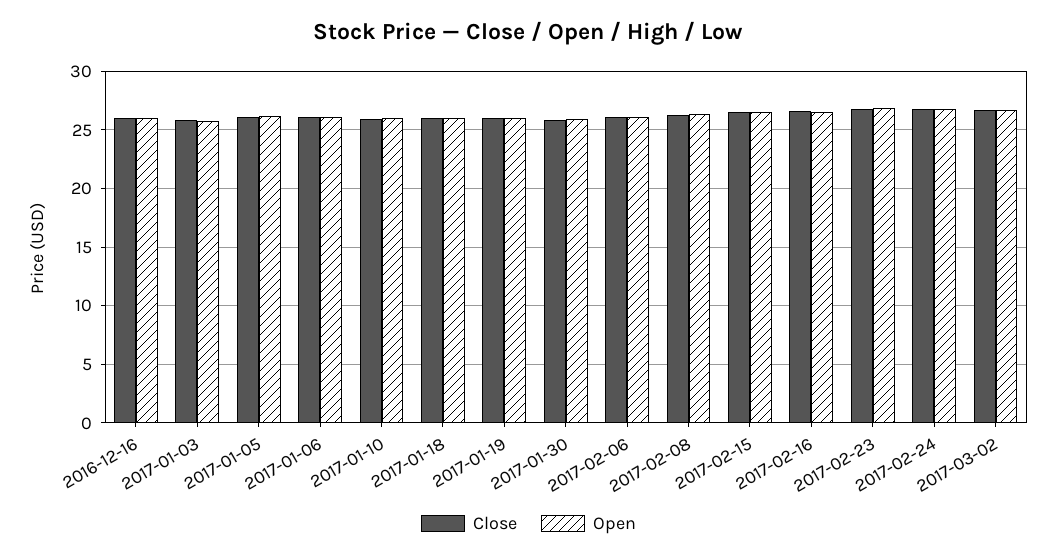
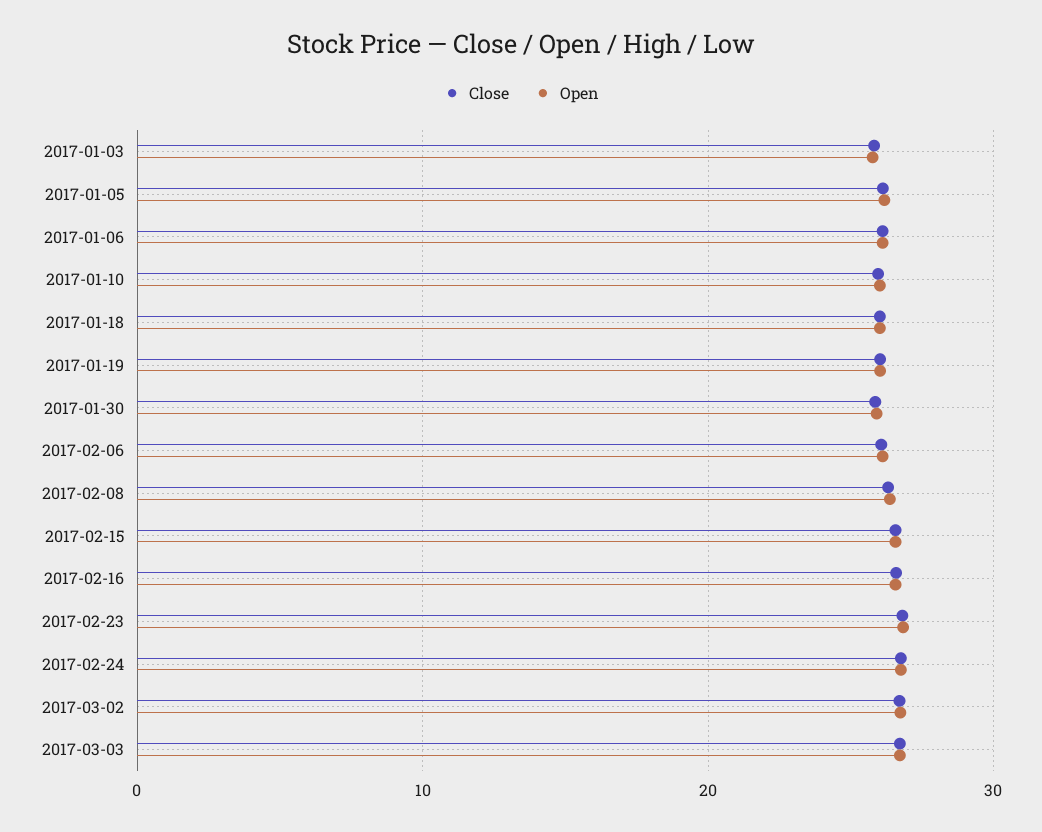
Close, 2016-12-16: 26 -> none
Open, 2016-12-16: 26 -> none
Close, 2017-03-03: none -> 27
Open, 2017-03-03: none -> 27

